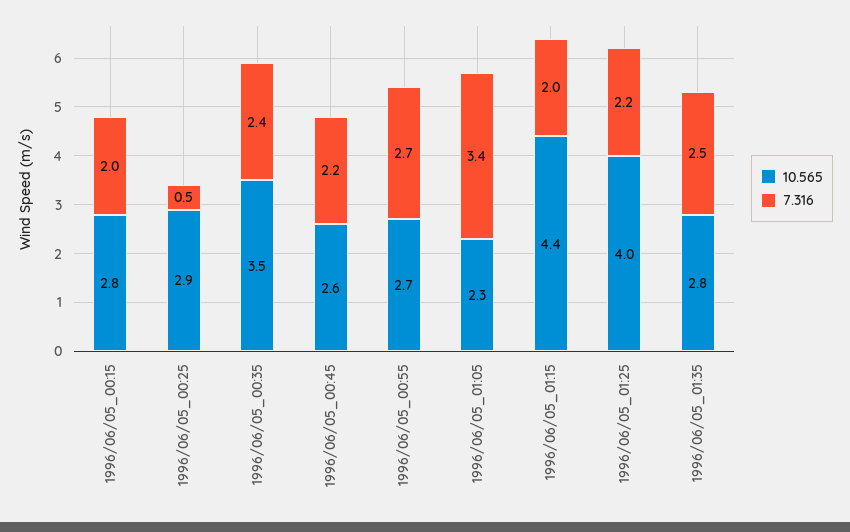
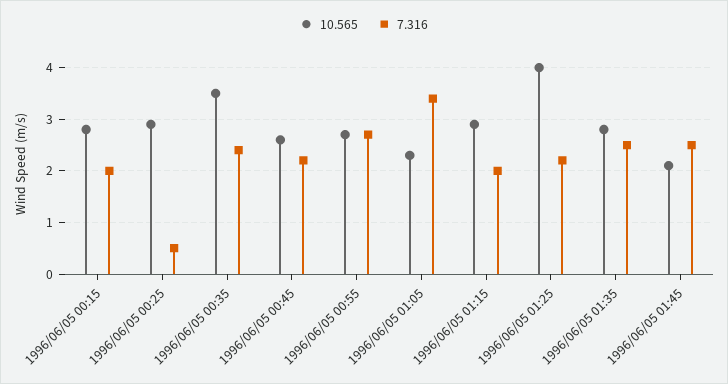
10.565, 1996/06/05_01:15: 4.4 -> 3
10.565, 1996/06/05 01:45: none -> 2
7.316, 1996/06/05 01:45: none -> 2.5

